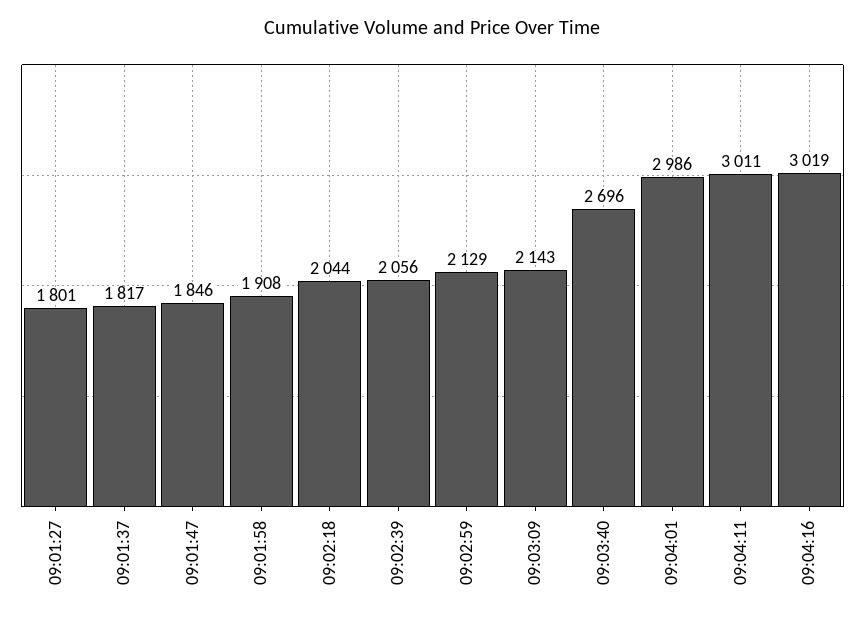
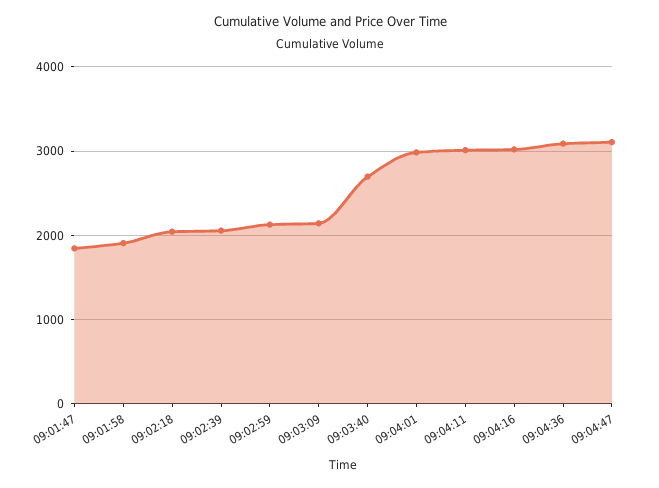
09:01:27: 1801 -> none
09:01:37: 1817 -> none
09:04:36: none -> 3100
09:04:47: none -> 3100

